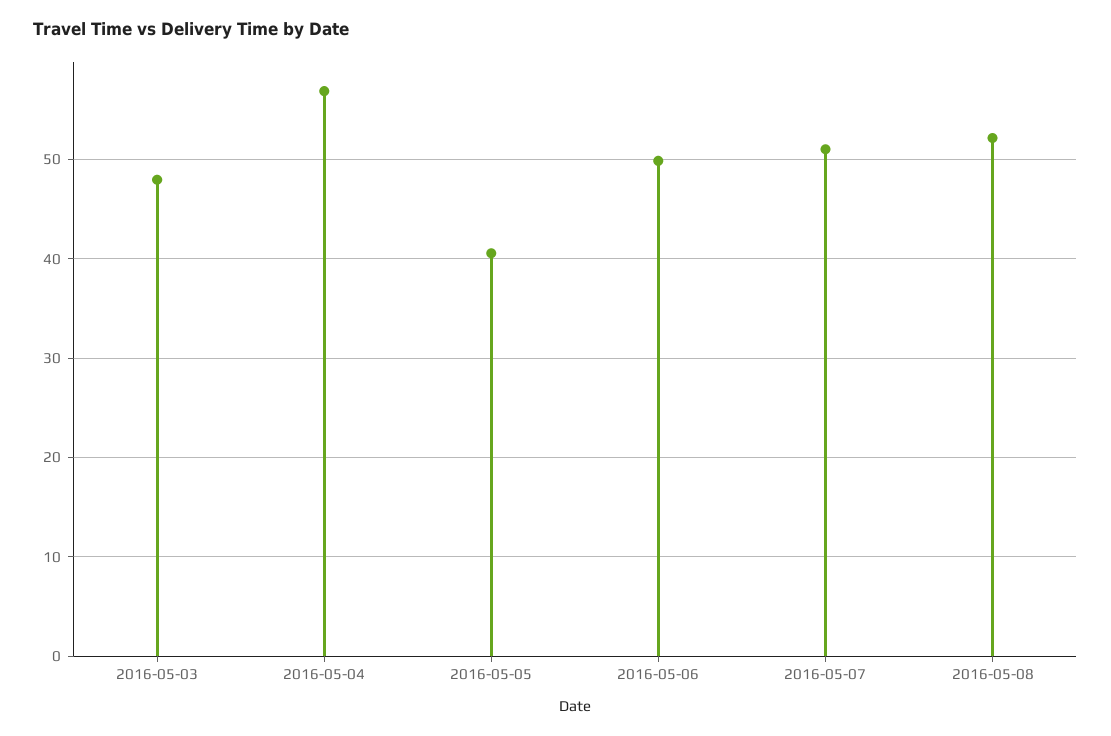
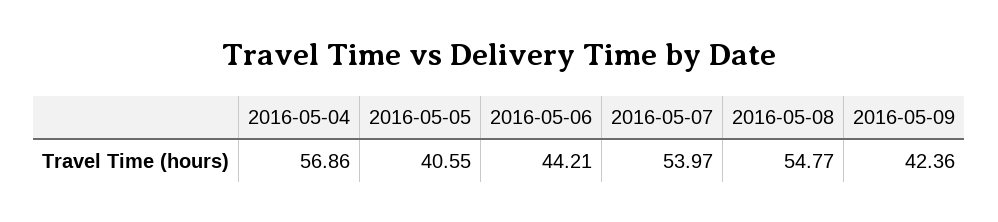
2016-05-03: 48 -> none
2016-05-06: 50 -> 44.21
2016-05-07: 51 -> 53.97
2016-05-08: 52 -> 54.77
2016-05-09: none -> 42.36

